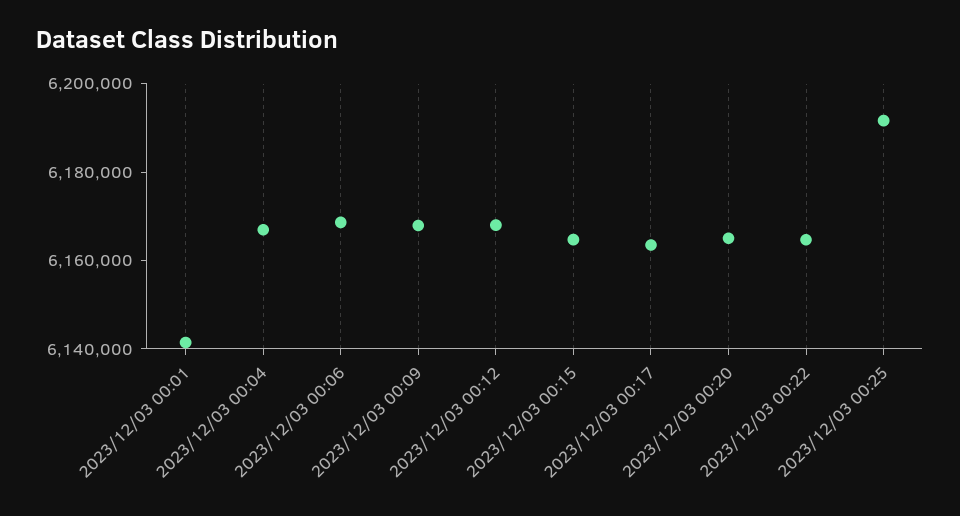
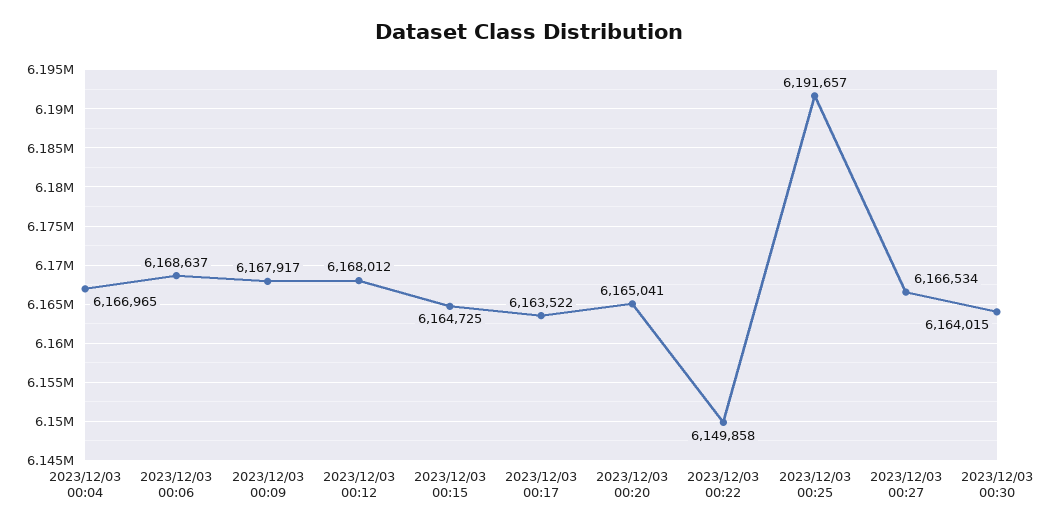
2023/12/03 00:01: 6140000 -> none
2023/12/03 00:22: 6165000 -> 6149858
2023/12/03 00:27: none -> 6166534
2023/12/03 00:30: none -> 6164015

